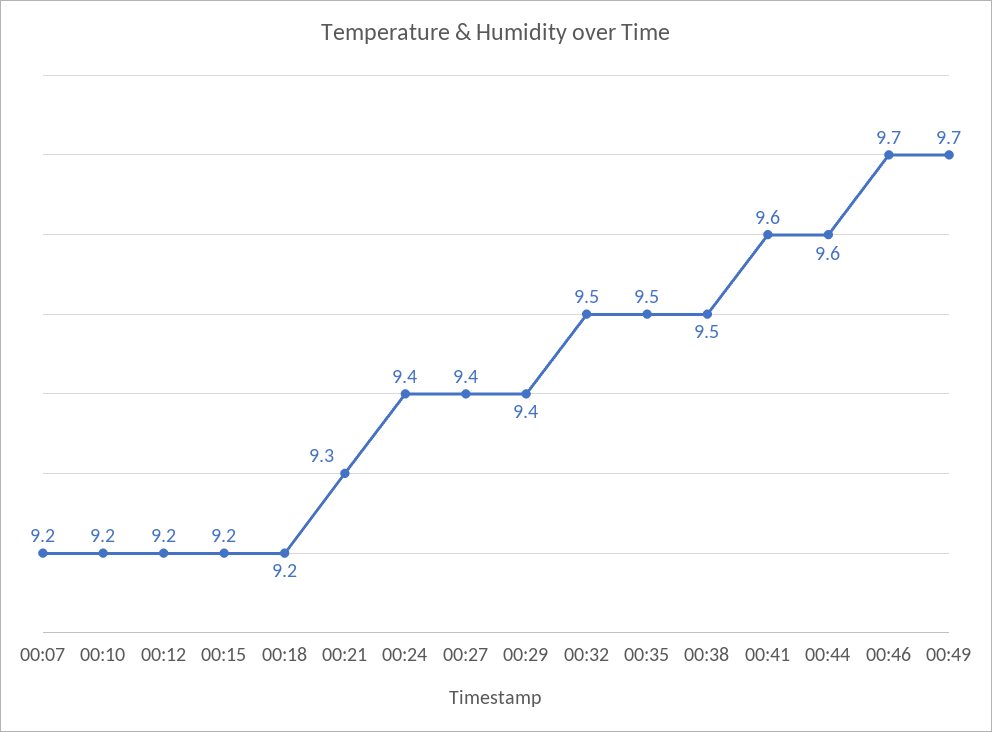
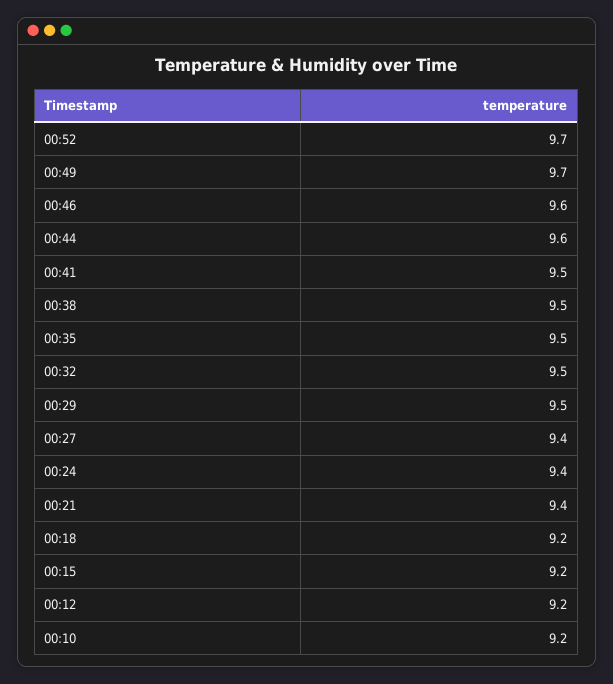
00:07: 9.2 -> none
00:21: 9.3 -> 9.4
00:29: 9.4 -> 9.5
00:41: 9.6 -> 9.5
00:46: 9.7 -> 9.6
00:52: none -> 9.7

